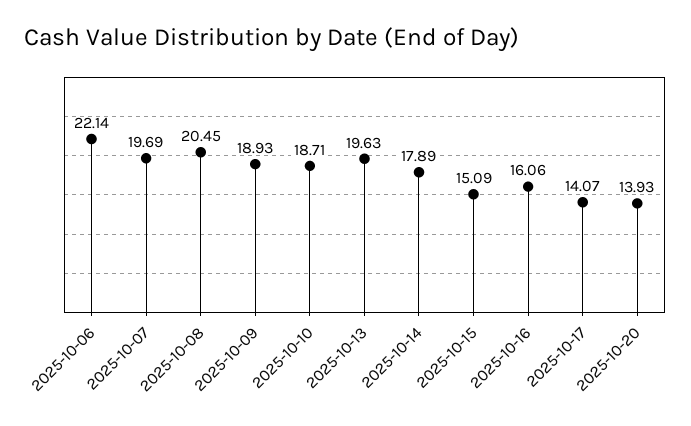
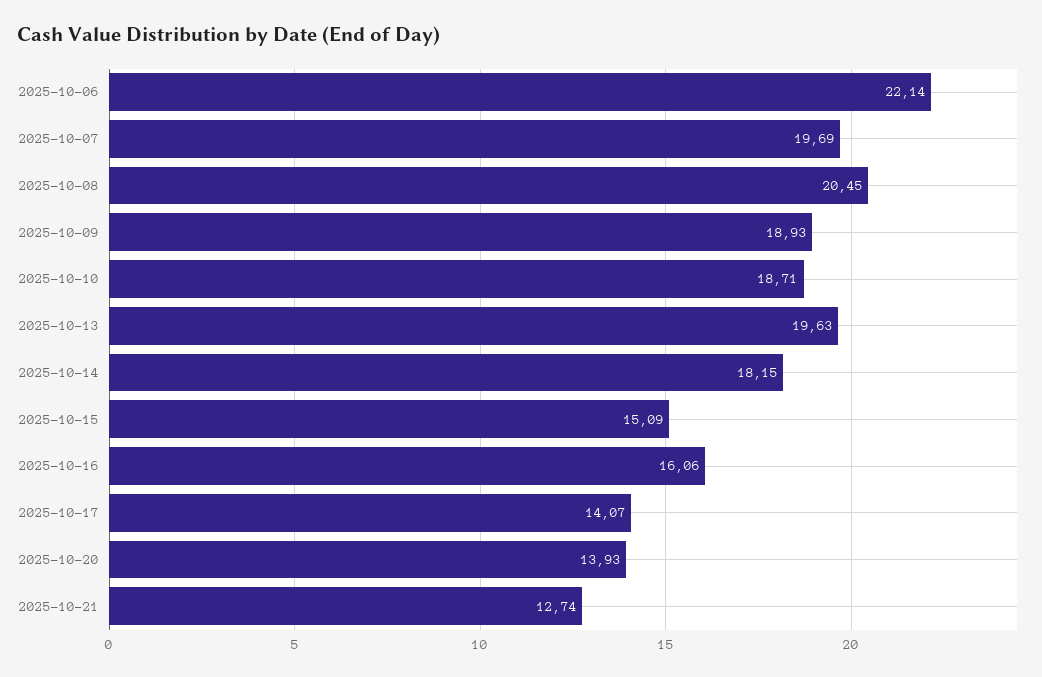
2025-10-14: 17.89 -> 18.15
2025-10-21: none -> 12.74

